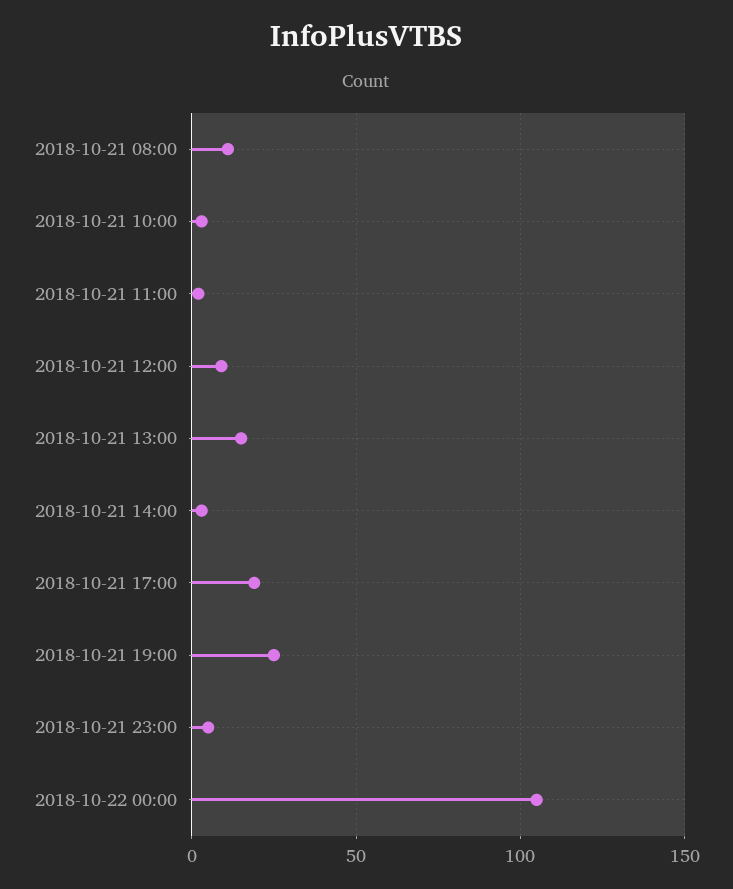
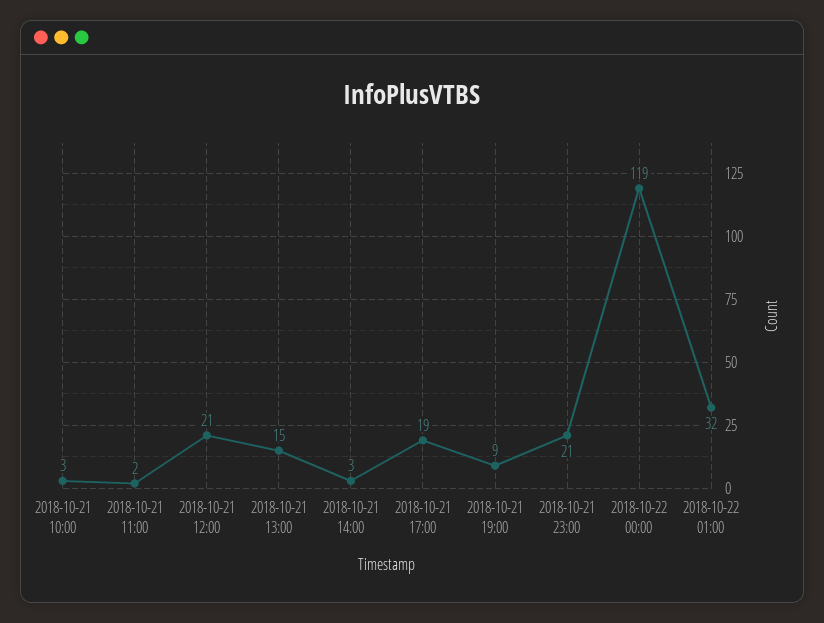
2018-10-21 08:00: 10 -> none
2018-10-21 12:00: 10 -> 21
2018-10-21 19:00: 25 -> 9
2018-10-21 23:00: 5 -> 21
2018-10-22 00:00: 105 -> 119
2018-10-22 01:00: none -> 32

